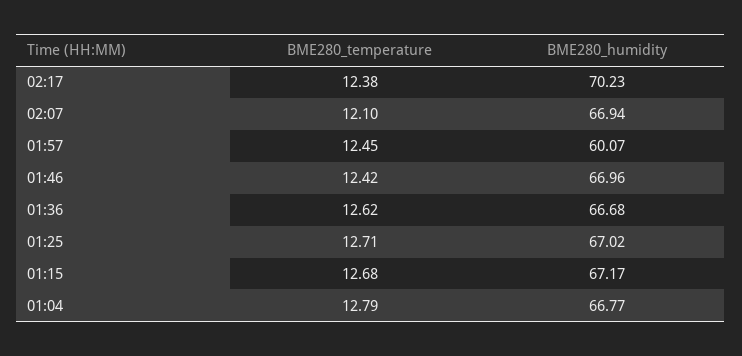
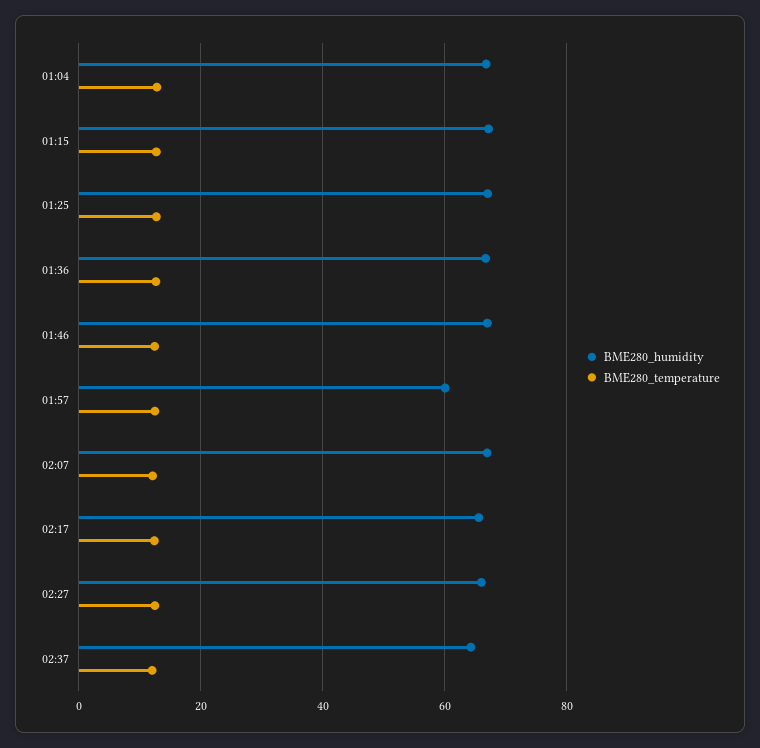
BME280_humidity, 02:17: 70.23 -> 66
BME280_humidity, 02:27: none -> 66
BME280_temperature, 02:27: none -> 12
BME280_humidity, 02:37: none -> 64
BME280_temperature, 02:37: none -> 12

